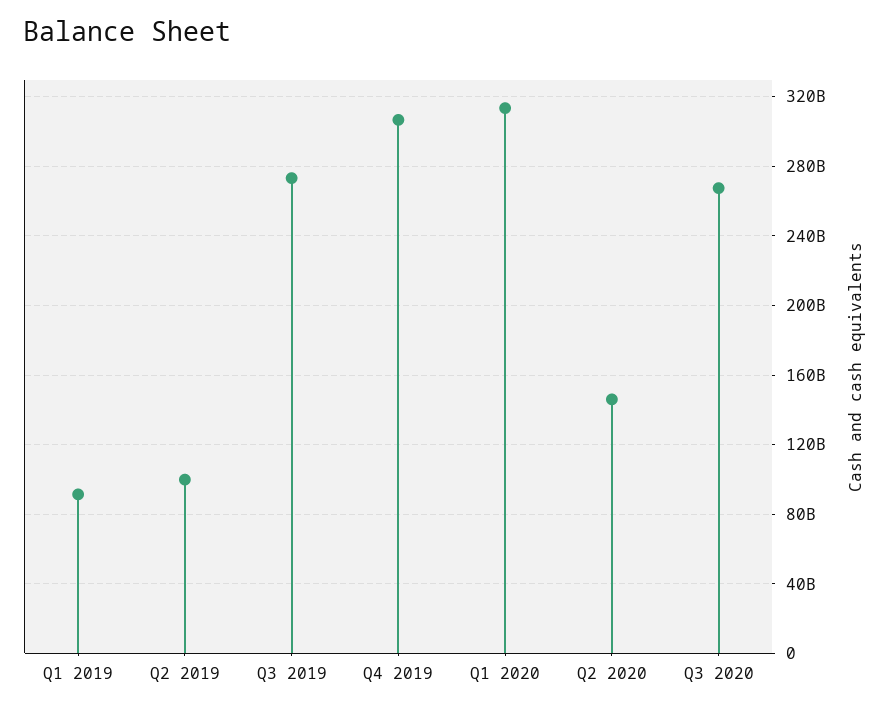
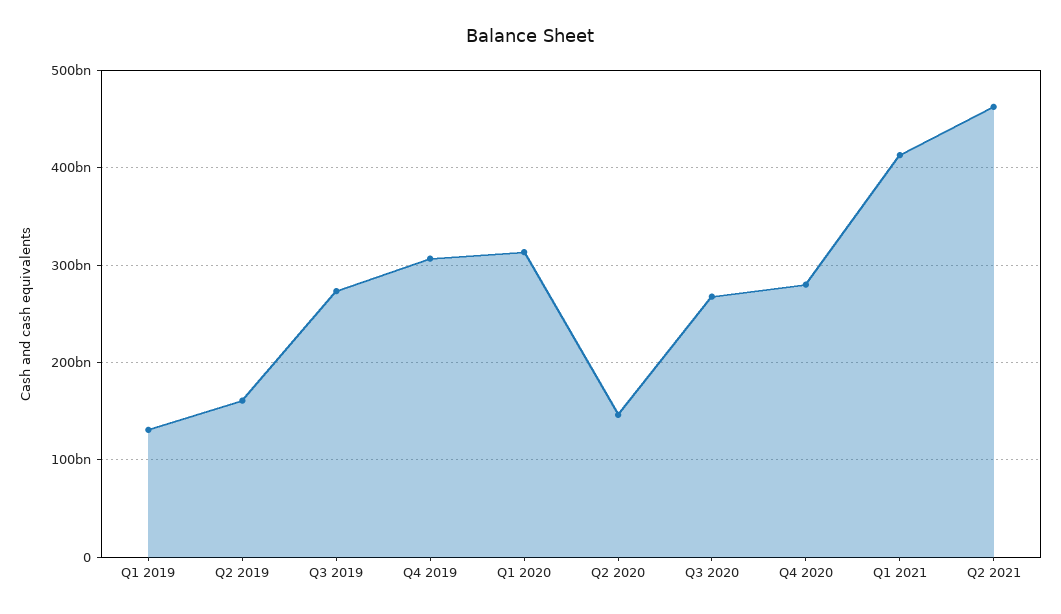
Q1 2019: 90000000000 -> 130000000000
Q2 2019: 100000000000 -> 160000000000
Q4 2020: none -> 280000000000
Q1 2021: none -> 410000000000
Q2 2021: none -> 460000000000

